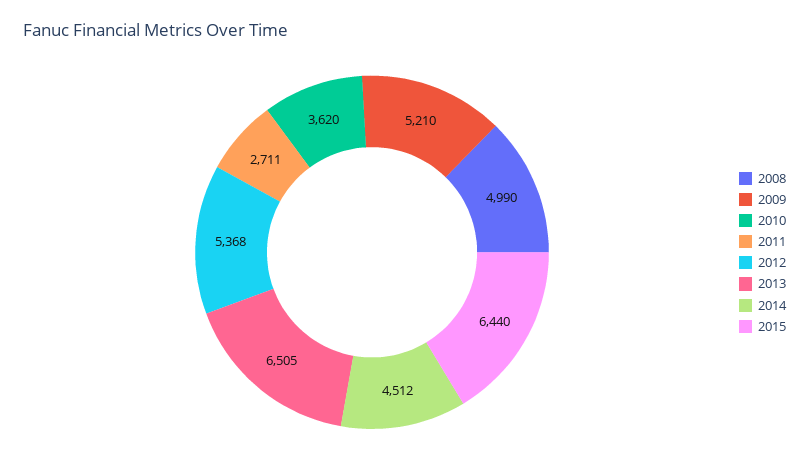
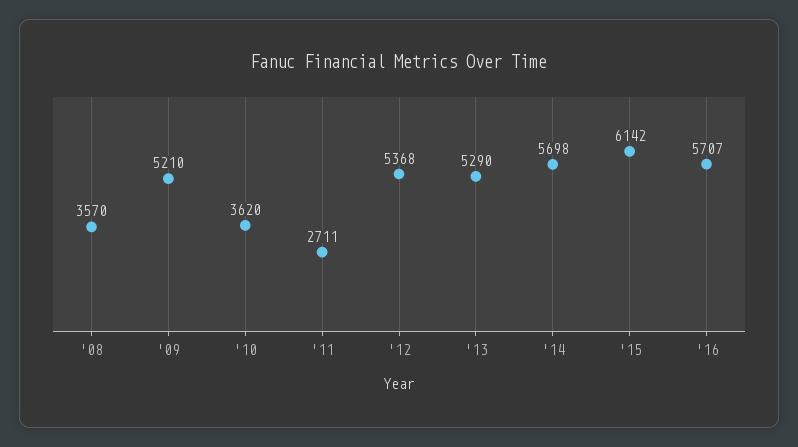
2008: 4990 -> 3570
2013: 6505 -> 5290
2014: 4512 -> 5698
2015: 6440 -> 6142
'16: none -> 5707

